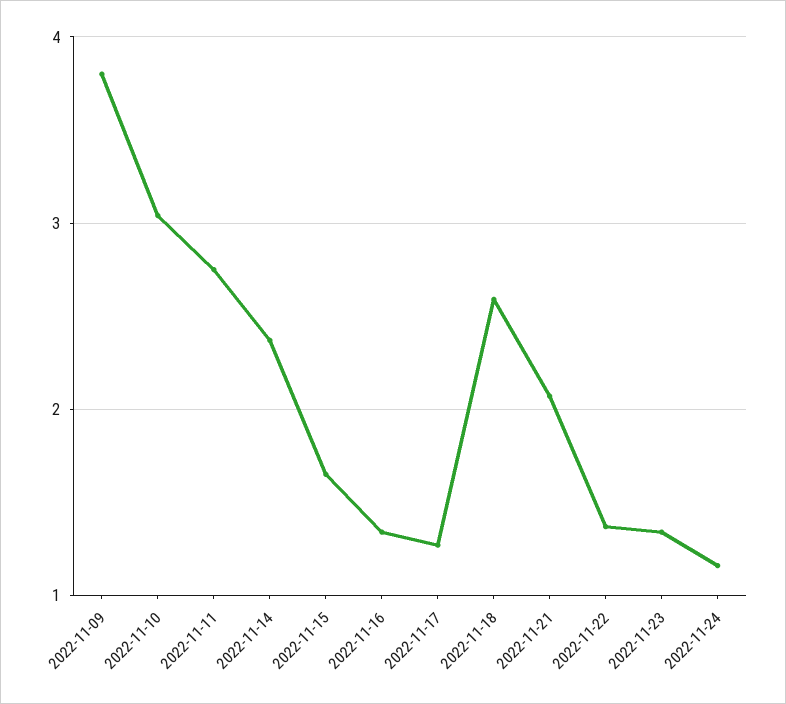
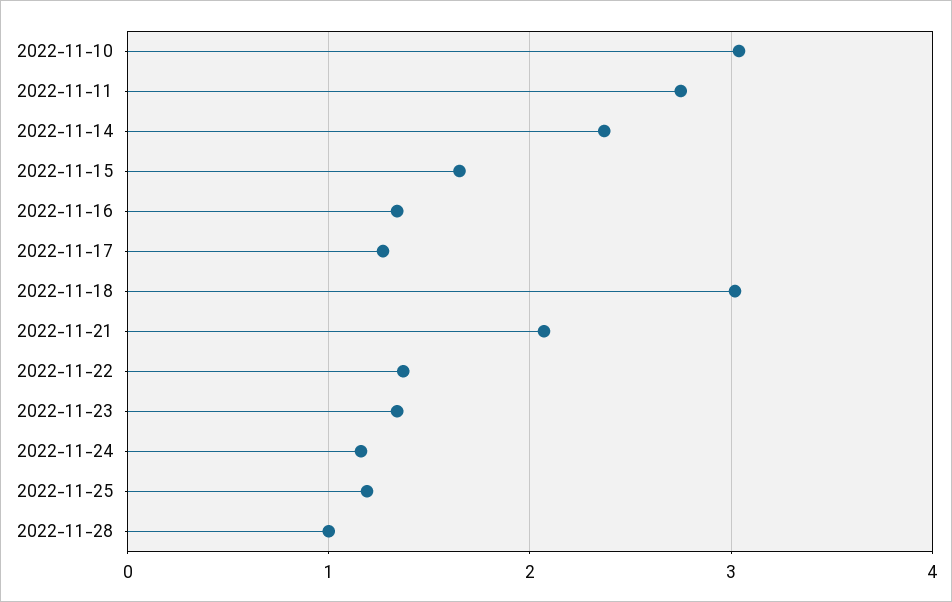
2022-11-09: 3.8 -> none
2022-11-18: 2.6 -> 3
2022-11-25: none -> 1.2
2022-11-28: none -> 1

